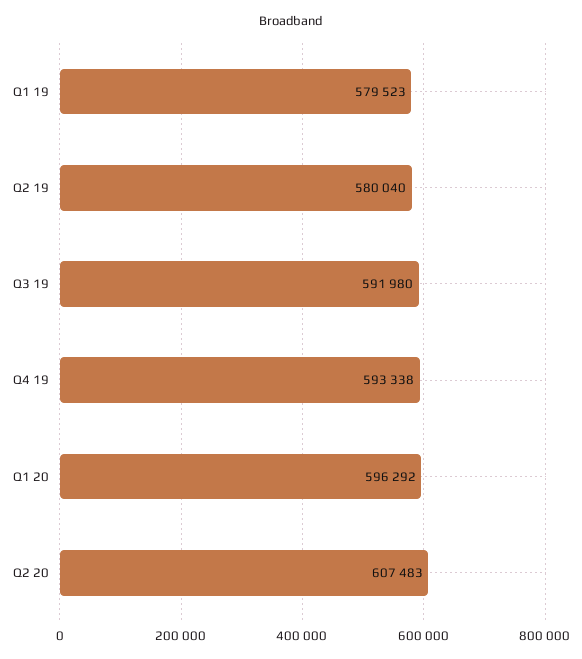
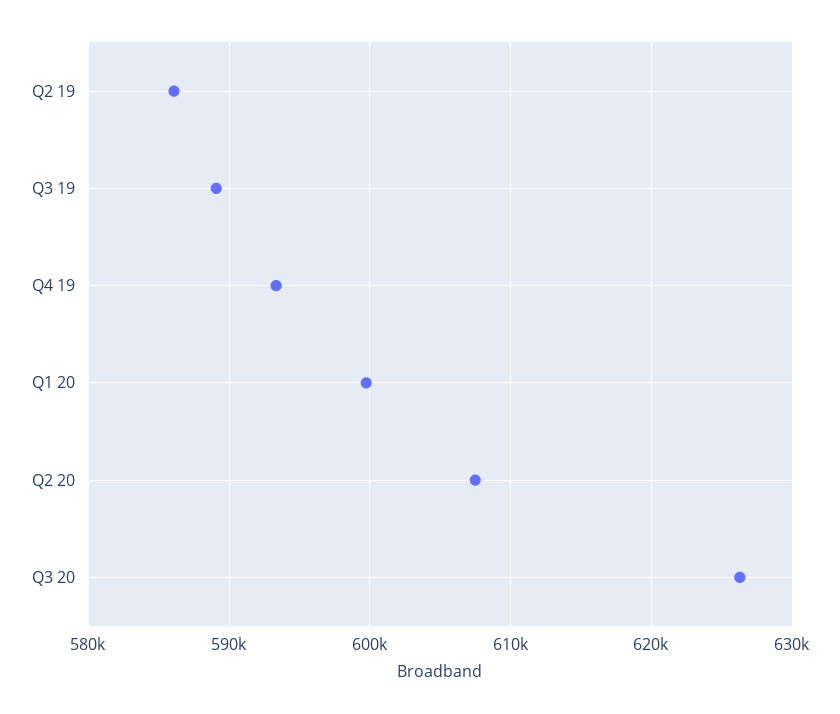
Q1 19: 579523 -> none
Q2 19: 580040 -> 586000
Q3 19: 591980 -> 589000
Q1 20: 596292 -> 600000
Q3 20: none -> 626000

